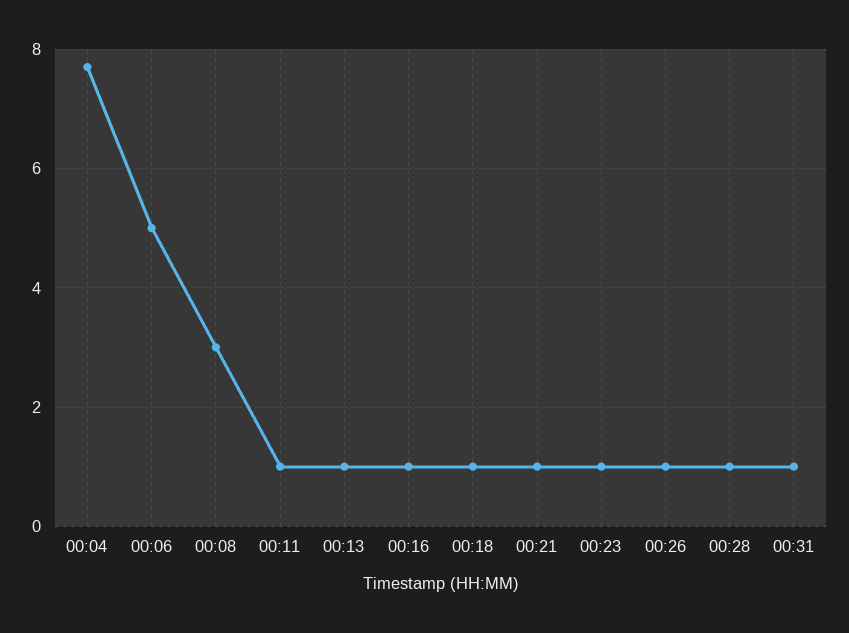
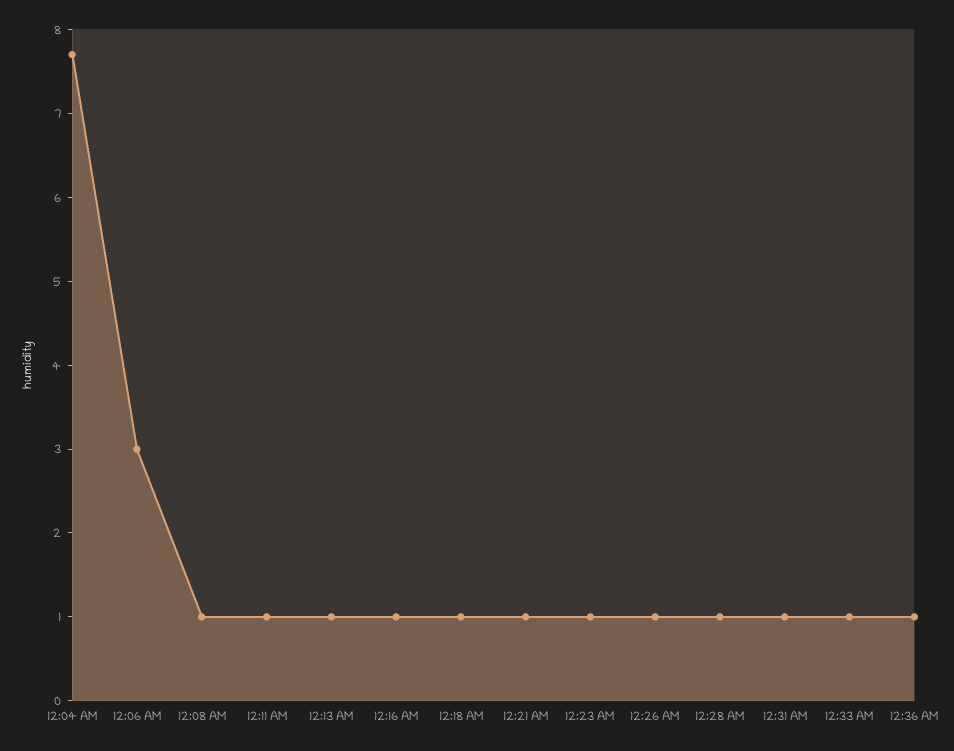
00:06: 5 -> 3
00:08: 3 -> 1
12:33 AM: none -> 1
12:36 AM: none -> 1

